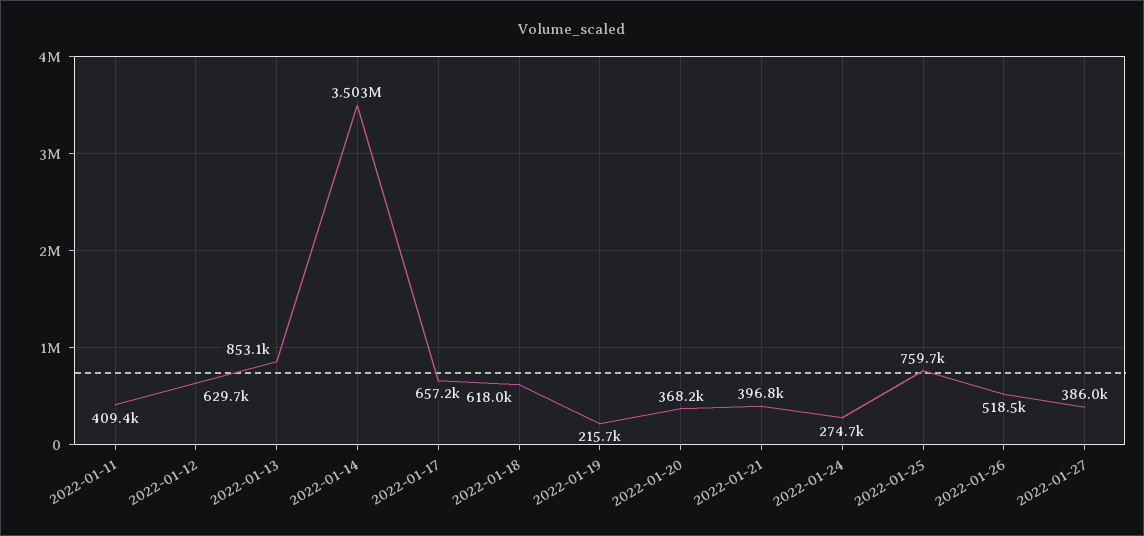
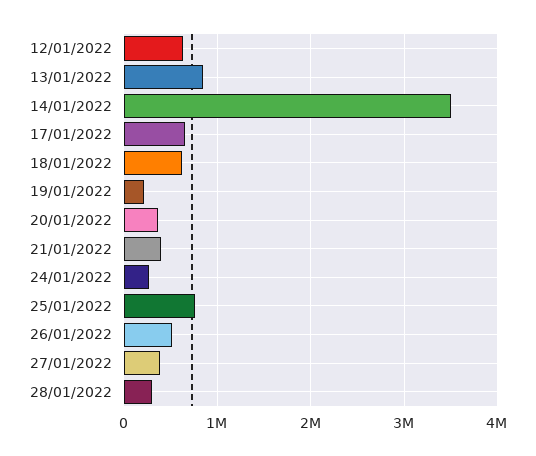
2022-01-11: 409400 -> none
28/01/2022: none -> 300000

